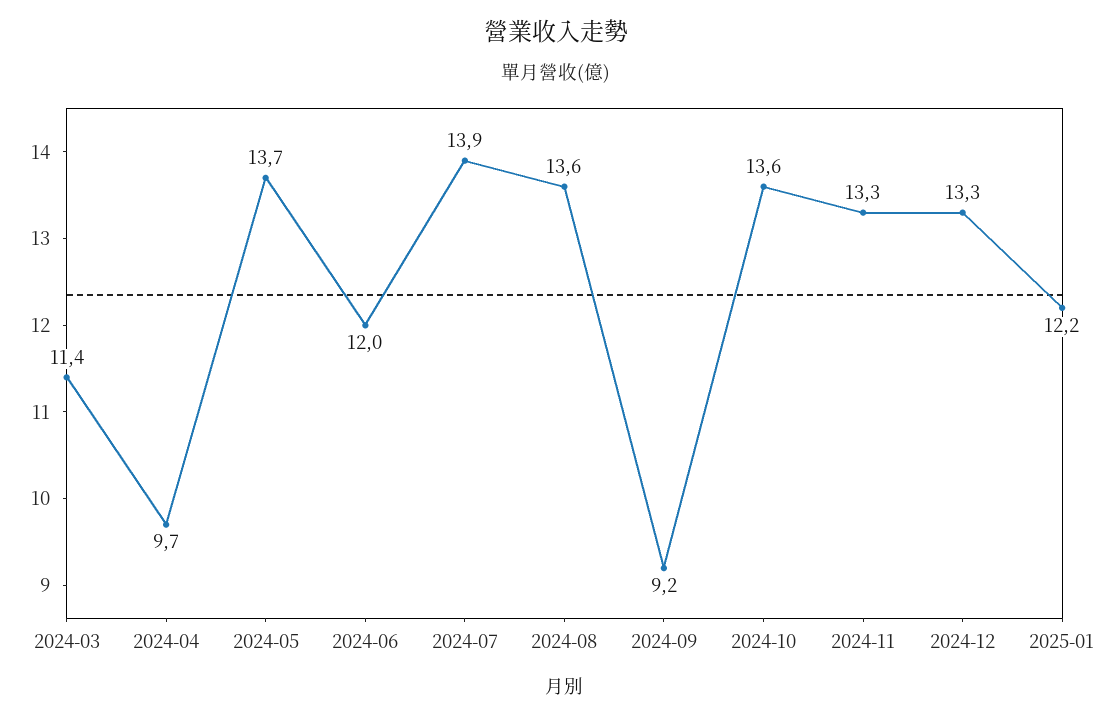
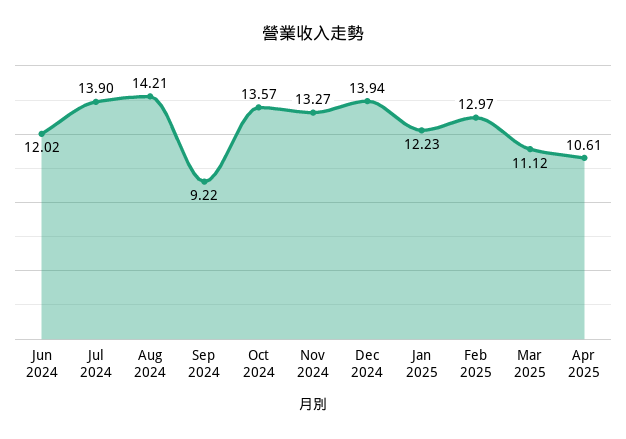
2024-03: 11.4 -> none
2024-04: 9.7 -> none
2024-05: 13.7 -> none
2024-08: 13.6 -> 14.21
2024-12: 13.3 -> 13.94
Feb 2025: none -> 12.97
Mar 2025: none -> 11.12
Apr 2025: none -> 10.61

